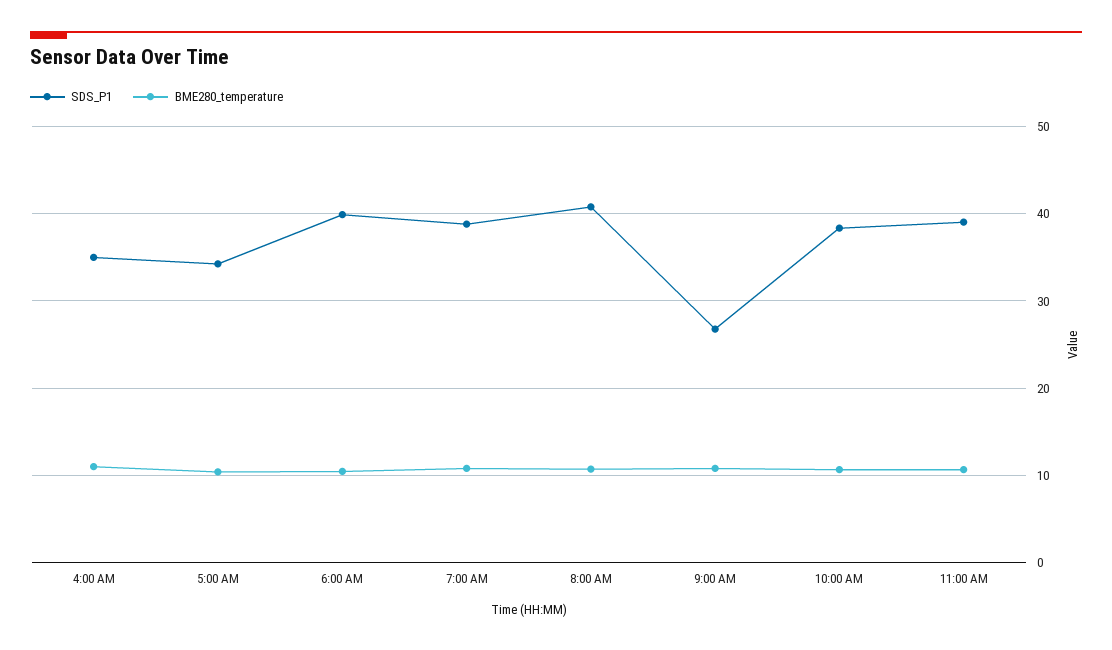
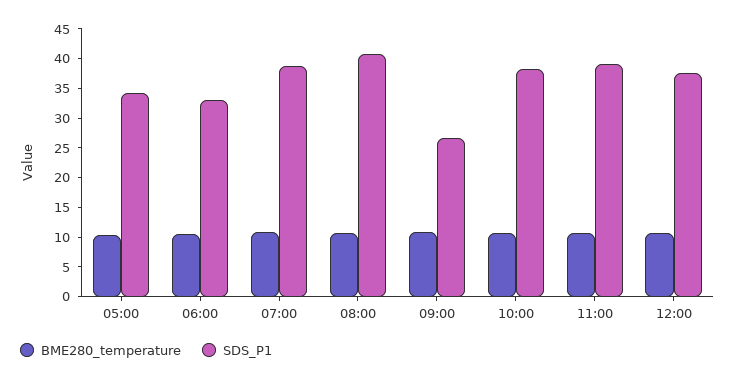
SDS_P1, 4:00 AM: 35 -> none
BME280_temperature, 4:00 AM: 11 -> none
SDS_P1, 6:00 AM: 40 -> 32.5
BME280_temperature, 12:00: none -> 10
SDS_P1, 12:00: none -> 37.5

